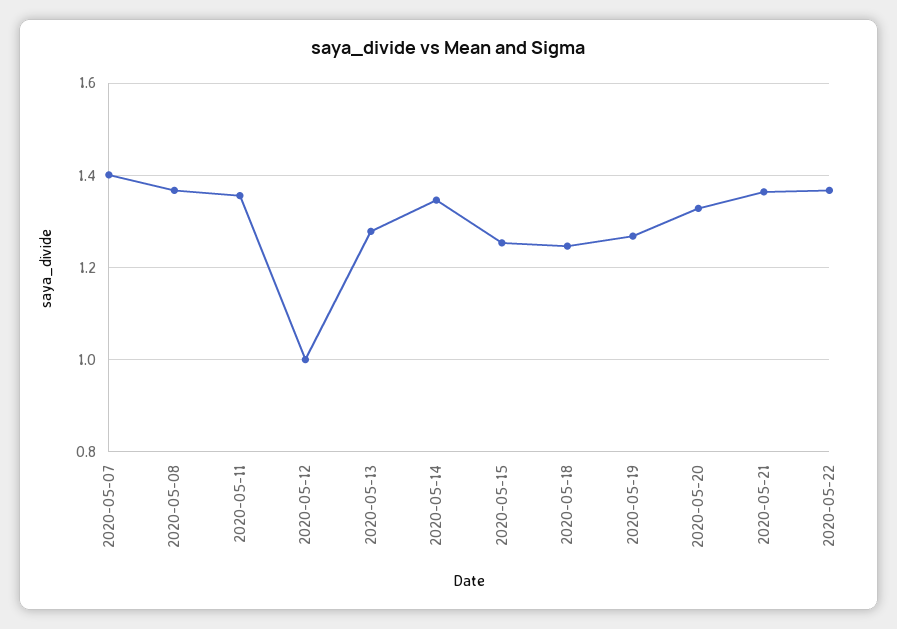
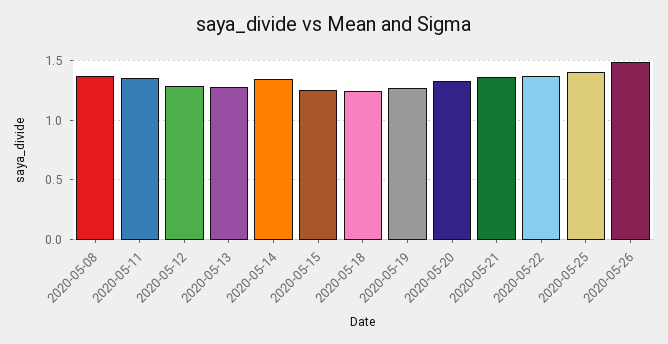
2020-05-07: 1.4 -> none
2020-05-12: 1 -> 1.3
2020-05-25: none -> 1.4
2020-05-26: none -> 1.5

